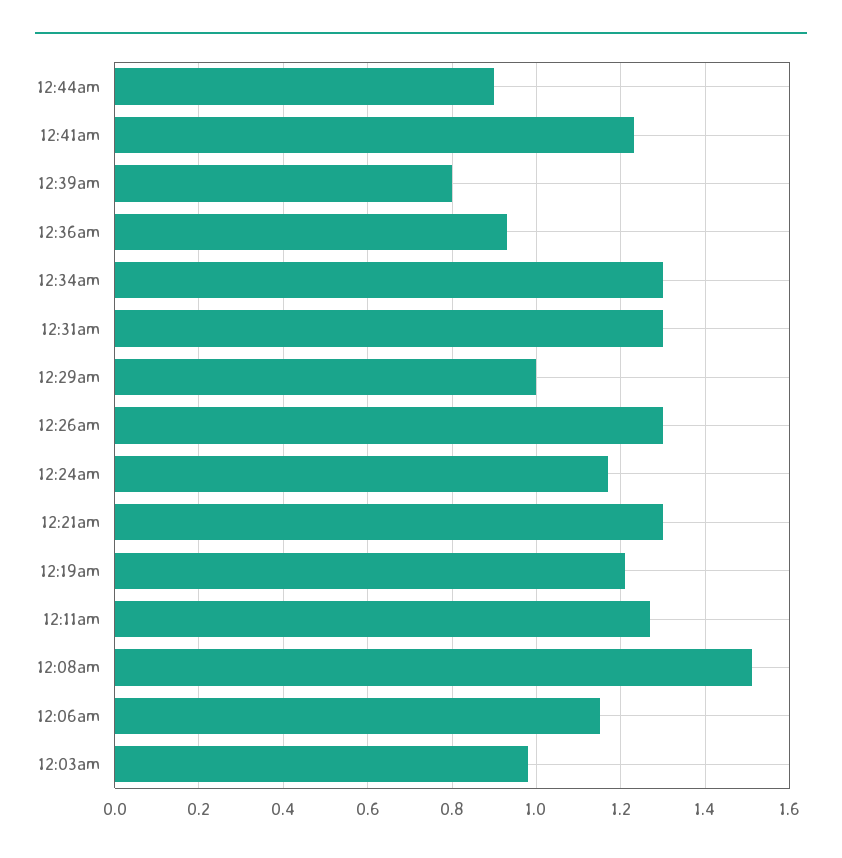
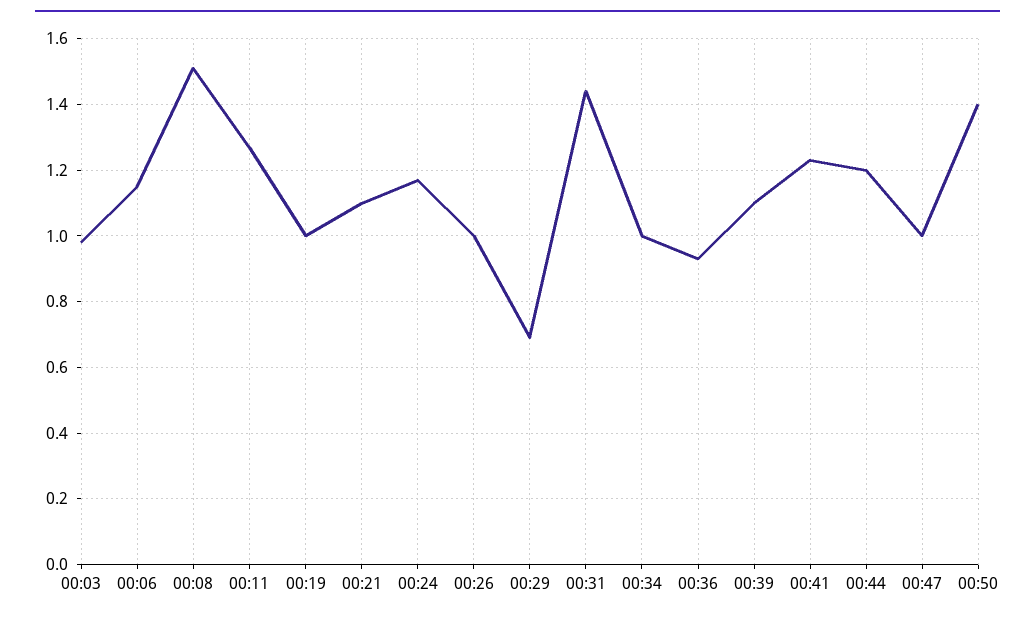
12:44am: 0.9 -> 1.2
12:39am: 0.8 -> 1.1
12:34am: 1.3 -> 1
12:31am: 1.3 -> 1.45
12:29am: 1 -> 0.7
12:26am: 1.3 -> 1
12:21am: 1.3 -> 1.1
12:19am: 1.2 -> 1
00:47: none -> 1
00:50: none -> 1.4

